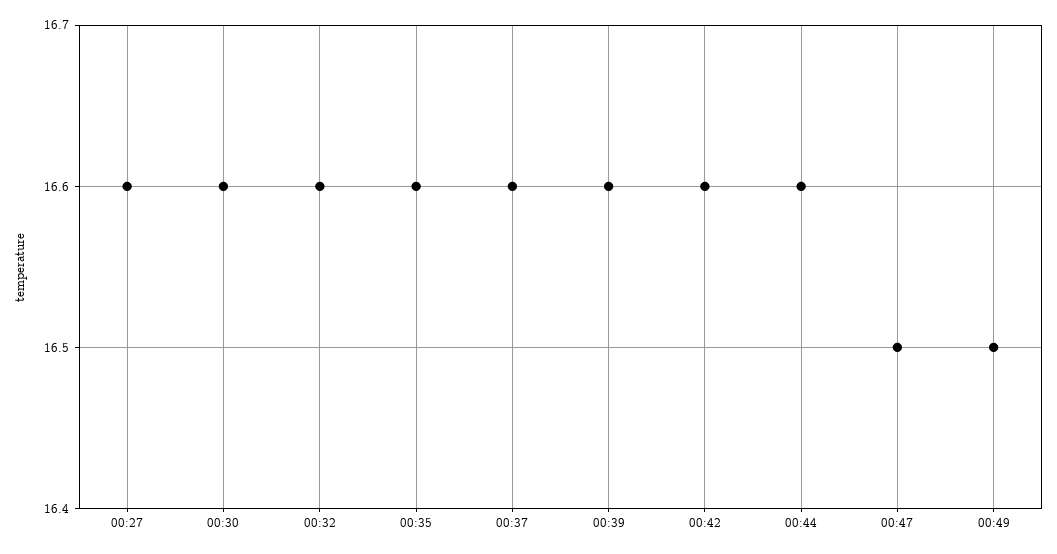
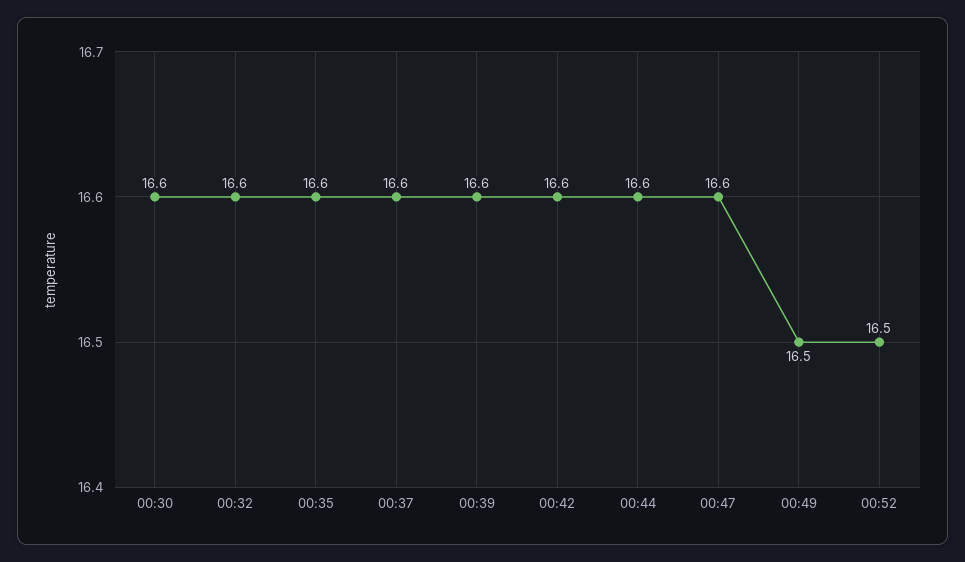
00:27: 16.6 -> none
00:47: 16.5 -> 16.6
00:52: none -> 16.5

